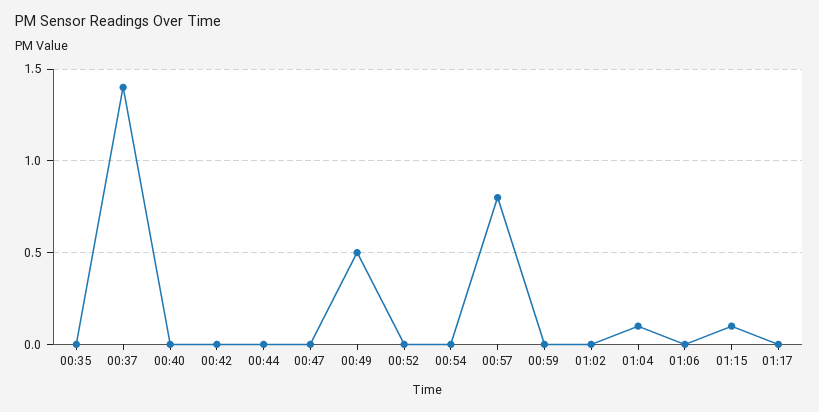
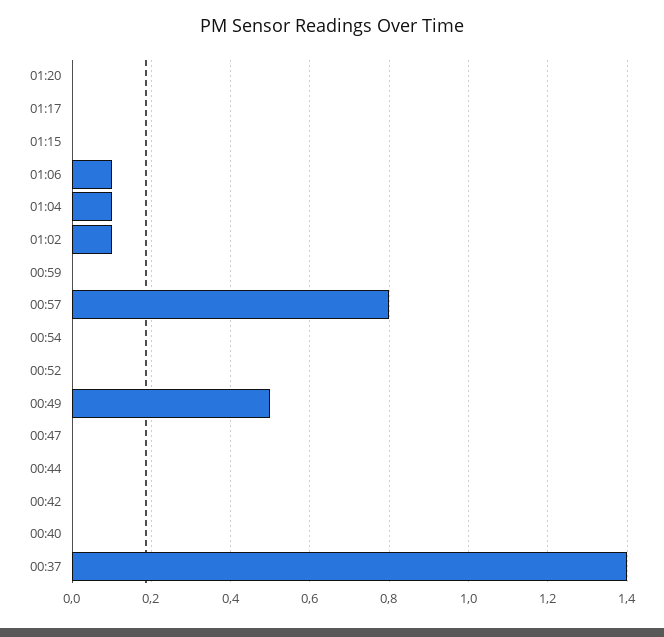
00:35: 0 -> none
01:02: 0 -> 0.1
01:06: 0 -> 0.1
01:15: 0.1 -> 0
01:20: none -> 0

